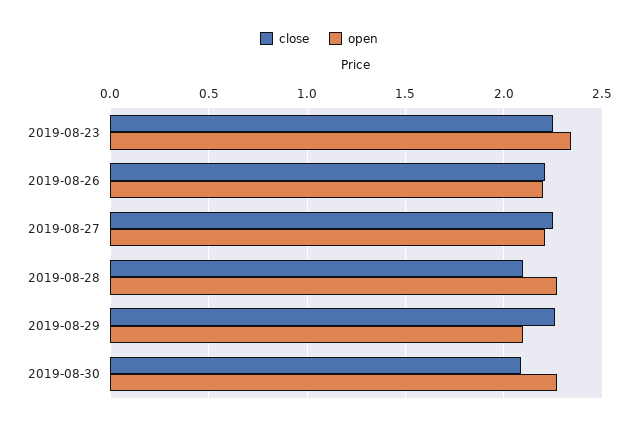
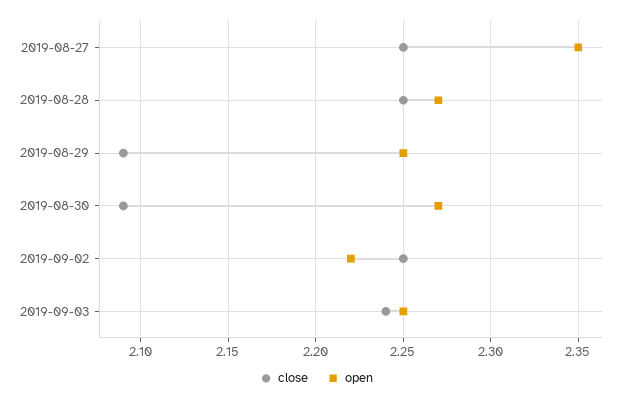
close, 2019-08-23: 2.25 -> none
open, 2019-08-23: 2.35 -> none
close, 2019-08-26: 2.2 -> none
open, 2019-08-26: 2.2 -> none
open, 2019-08-27: 2.2 -> 2.35
close, 2019-08-28: 2.1 -> 2.25
close, 2019-08-29: 2.25 -> 2.09
open, 2019-08-29: 2.1 -> 2.25
close, 2019-09-02: none -> 2.25
open, 2019-09-02: none -> 2.22
close, 2019-09-03: none -> 2.24
open, 2019-09-03: none -> 2.25

